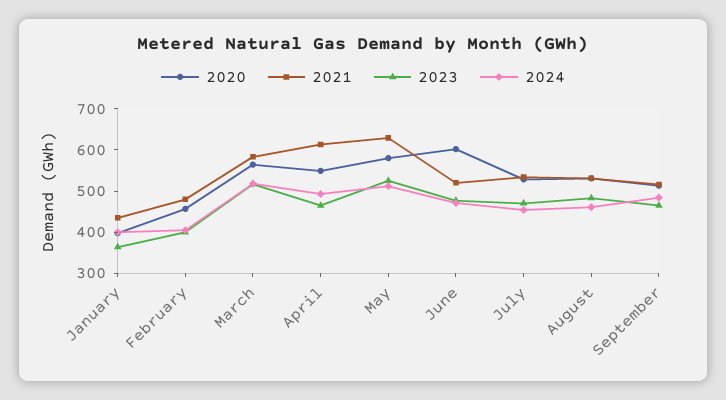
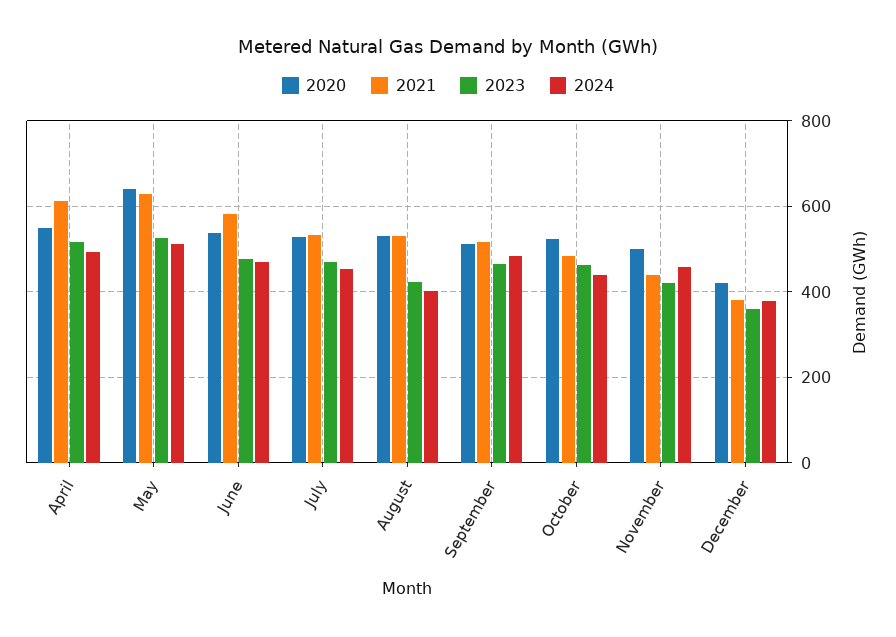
2020, January: 400 -> none
2021, January: 440 -> none
2023, January: 360 -> none
2024, January: 400 -> none
2020, February: 460 -> none
2021, February: 480 -> none
2023, February: 400 -> none
2024, February: 400 -> none
2020, March: 560 -> none
2021, March: 580 -> none
2023, March: 520 -> none
2024, March: 520 -> none
2023, April: 460 -> 520
2020, May: 580 -> 640
2020, June: 600 -> 540
2021, June: 520 -> 580
2023, August: 480 -> 420
2024, August: 460 -> 400
2020, October: none -> 520
2021, October: none -> 480
2023, October: none -> 460
2024, October: none -> 440
2020, November: none -> 500
2021, November: none -> 440
2023, November: none -> 420
2024, November: none -> 460
2020, December: none -> 420
2021, December: none -> 380
2023, December: none -> 360
2024, December: none -> 380

